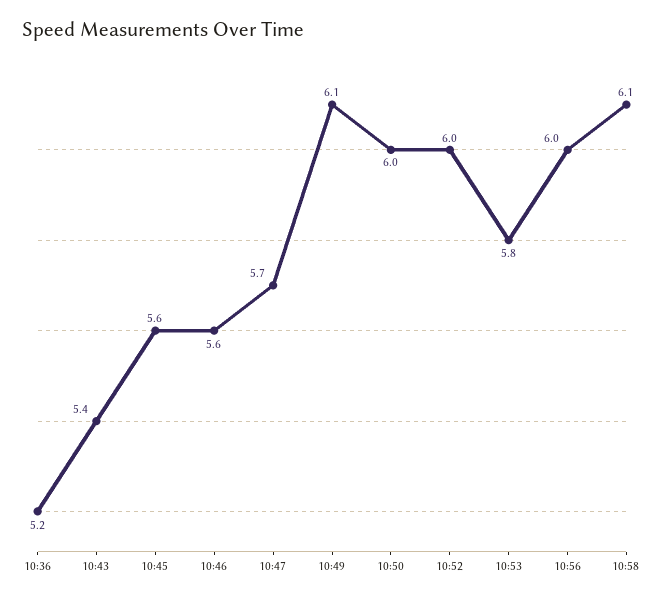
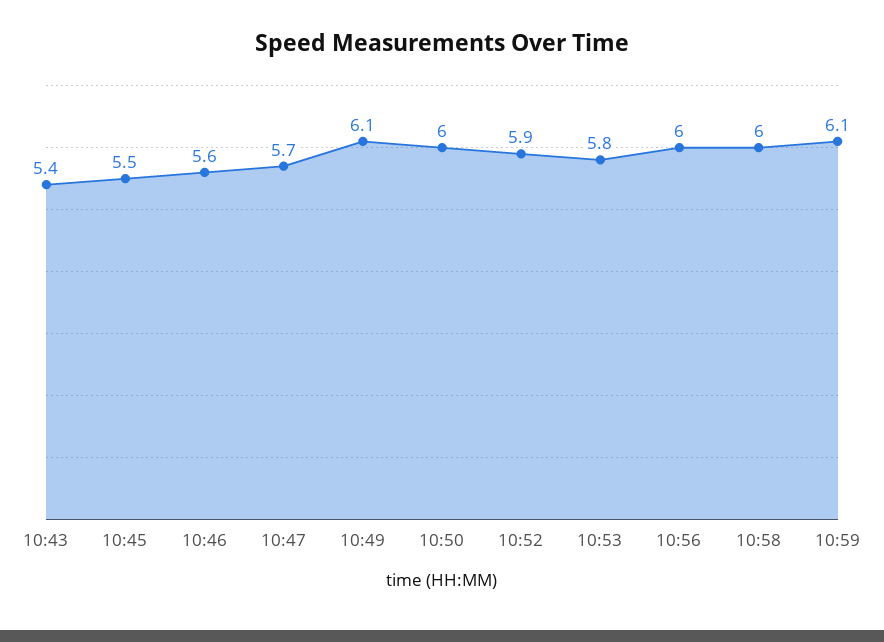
10:36: 5.2 -> none
10:45: 5.6 -> 5.5
10:52: 6 -> 5.9
10:58: 6.1 -> 6
10:59: none -> 6.1

